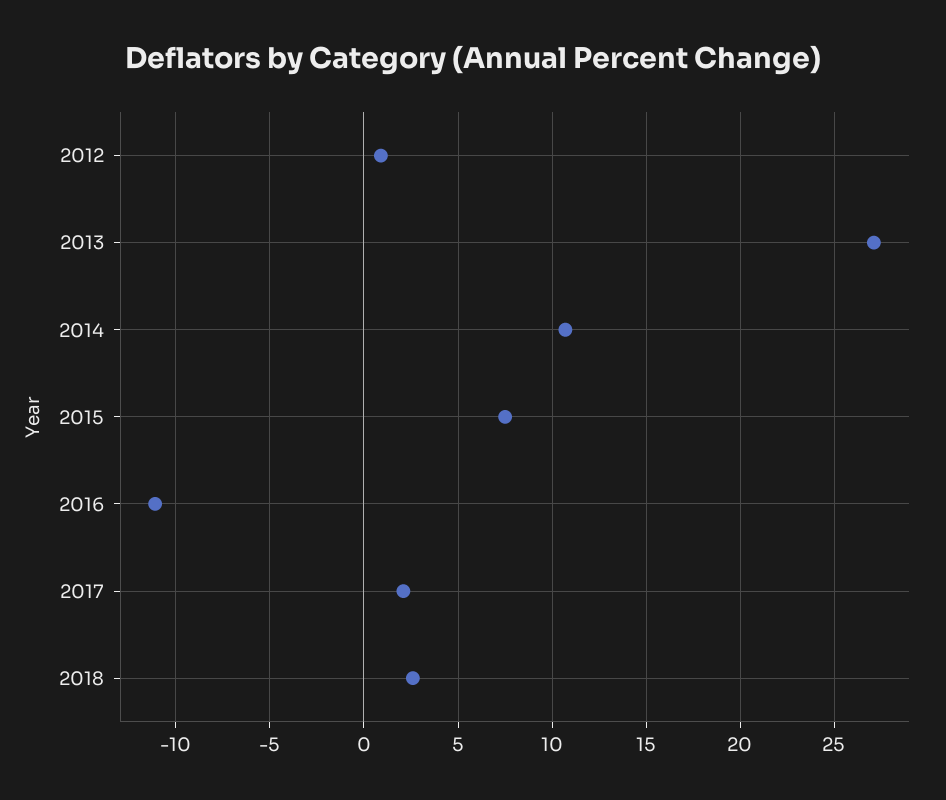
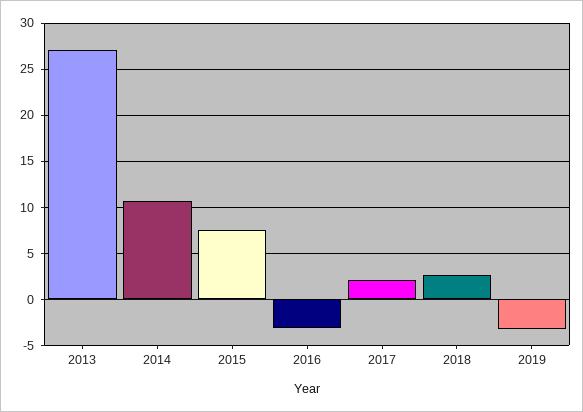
2012: 1 -> none
2016: -11 -> -3
2019: none -> -3

